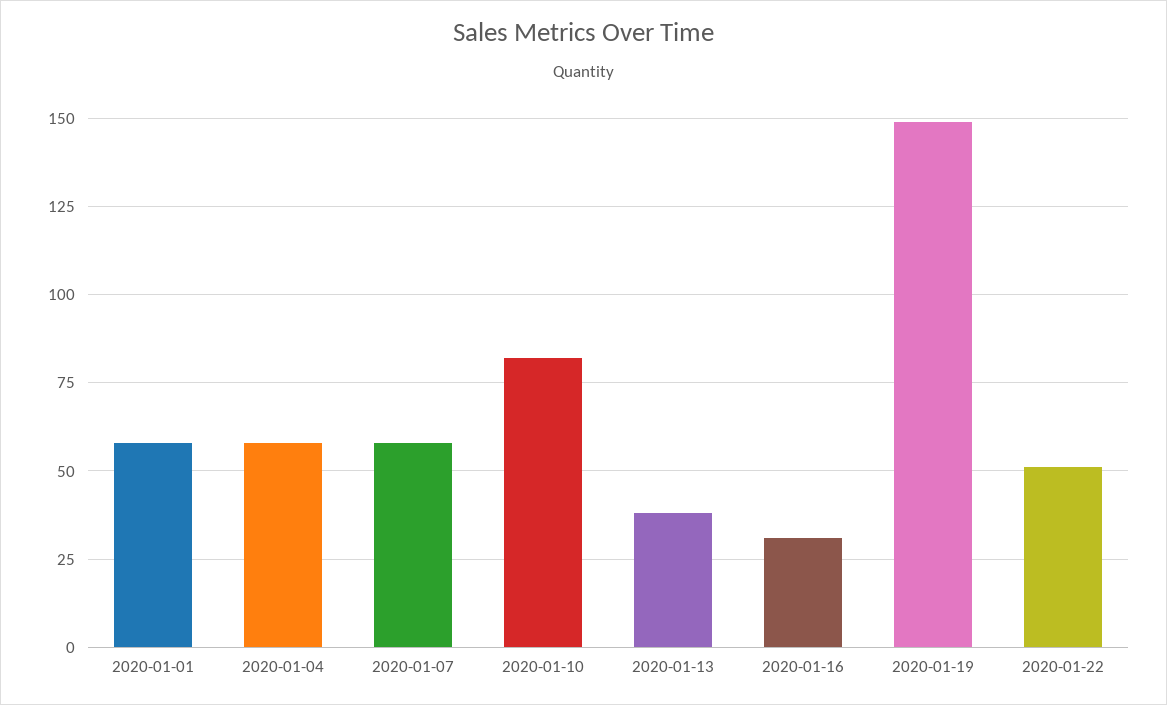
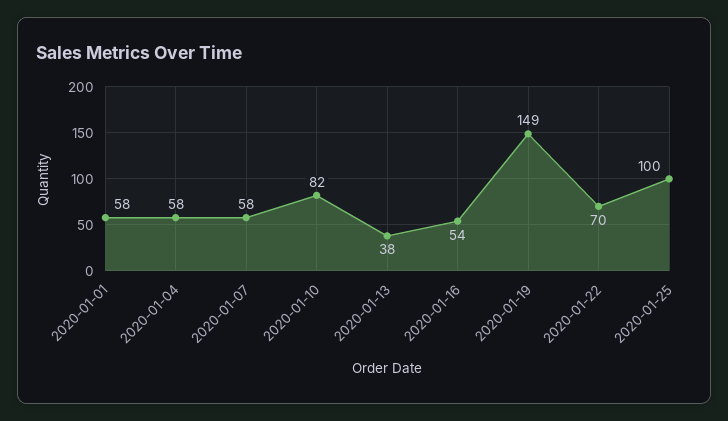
2020-01-16: 30 -> 54
2020-01-22: 50 -> 70
2020-01-25: none -> 100

